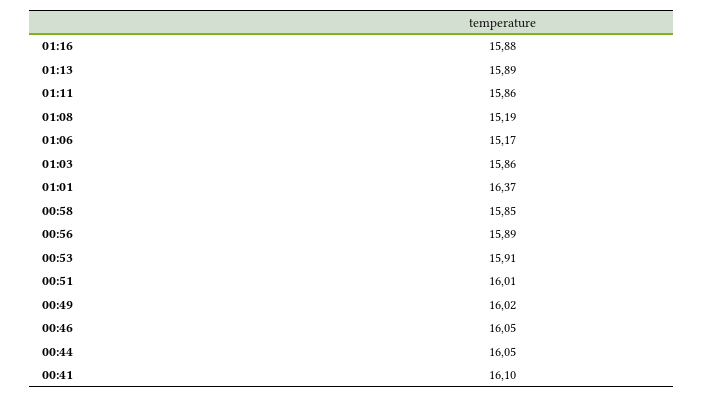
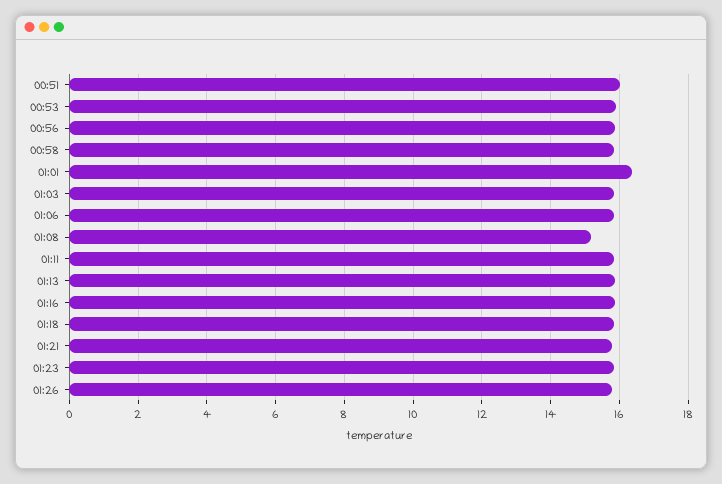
01:06: 15.17 -> 15.8
00:49: 16.02 -> none
00:46: 16.05 -> none
00:44: 16.05 -> none
00:41: 16.1 -> none
01:18: none -> 15.8
01:21: none -> 15.8
01:23: none -> 15.8
01:26: none -> 15.8

